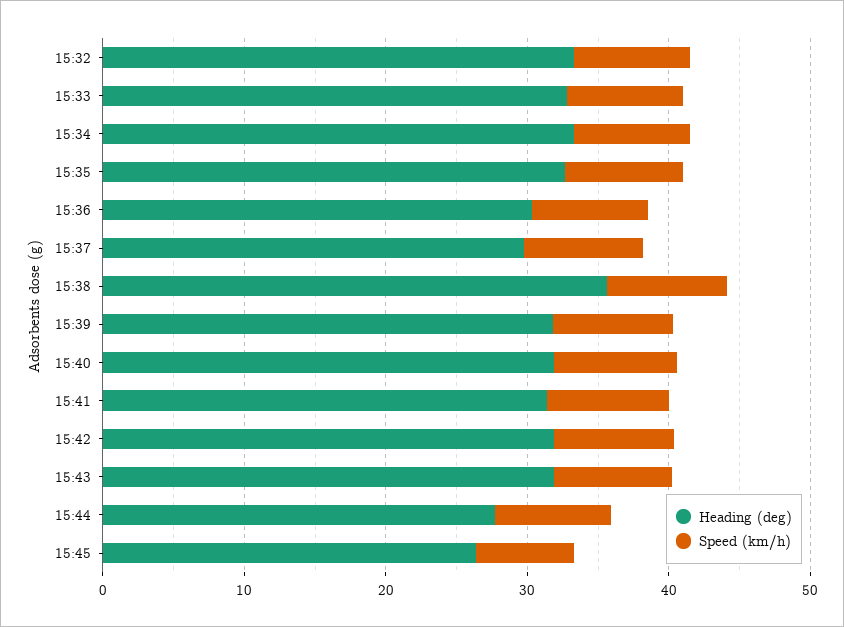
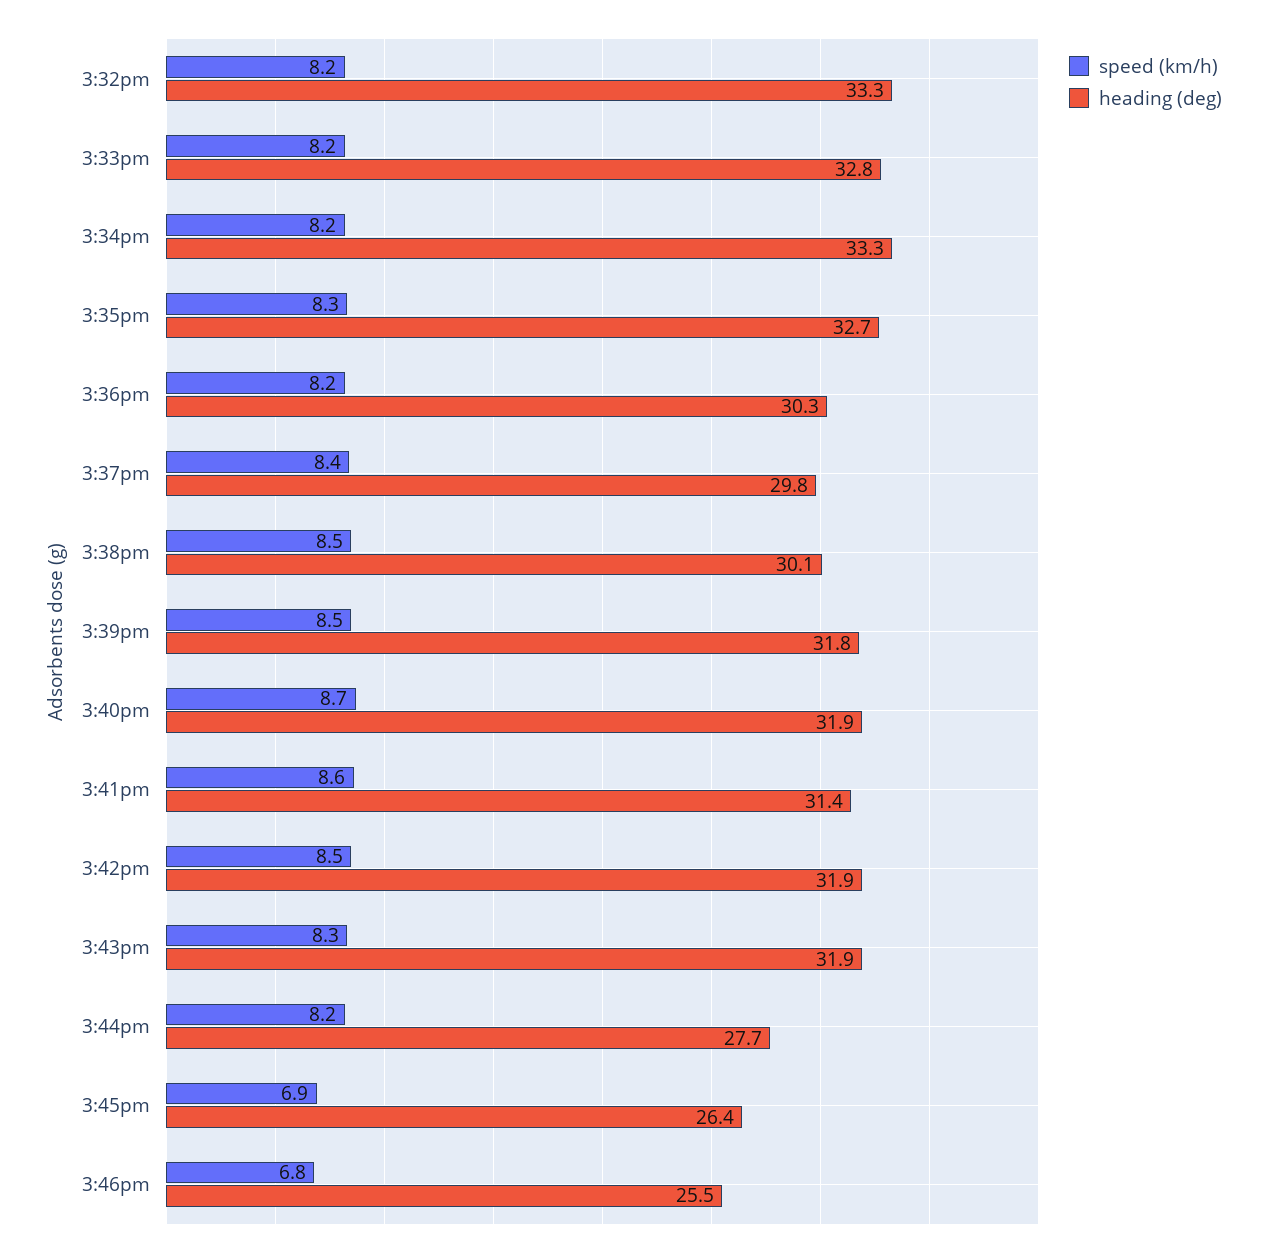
Heading (deg), 15:38: 36 -> 30.1
Speed (km/h), 3:46pm: none -> 6.8
Heading (deg), 3:46pm: none -> 25.5

